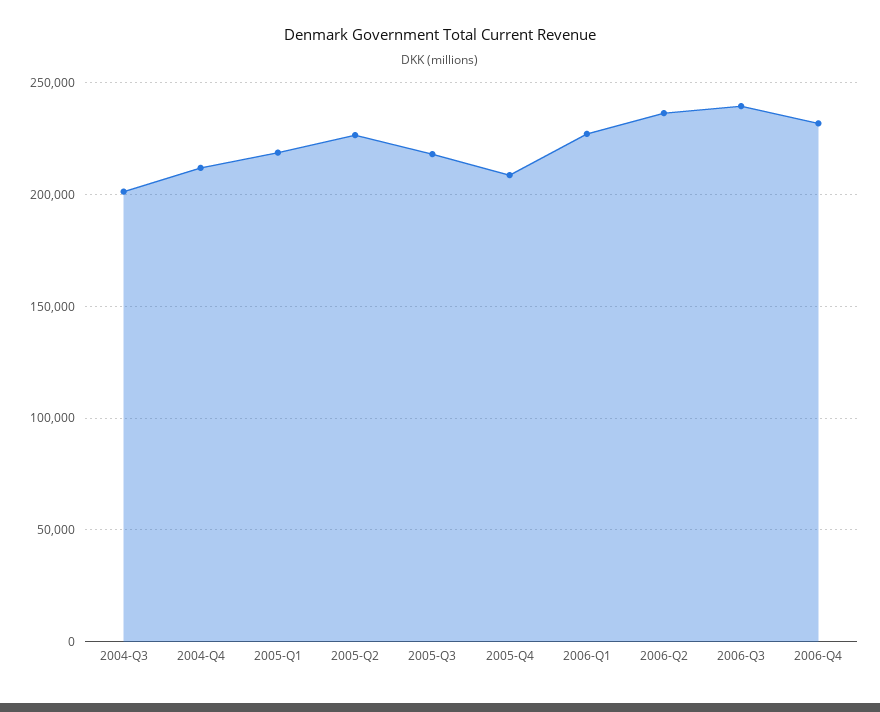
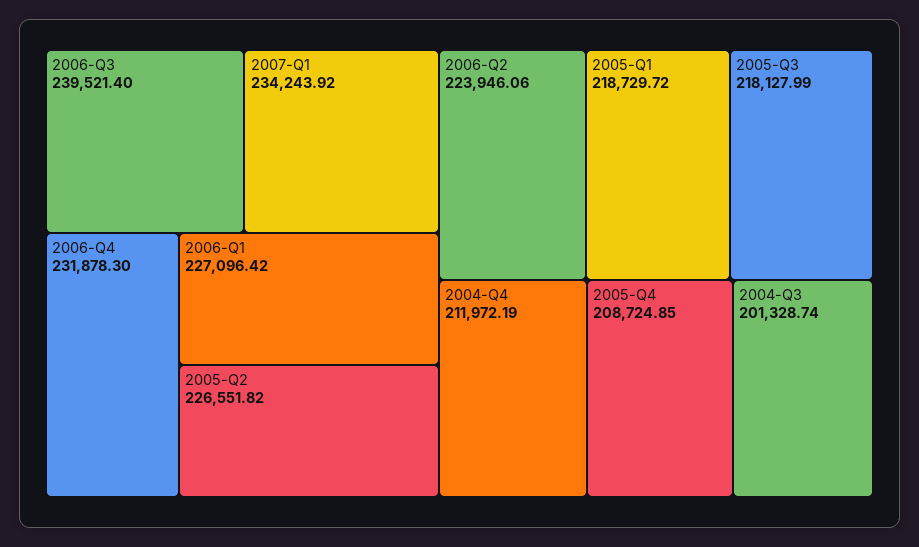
2006-Q2: 235000 -> 223946.06
2007-Q1: none -> 234243.92

